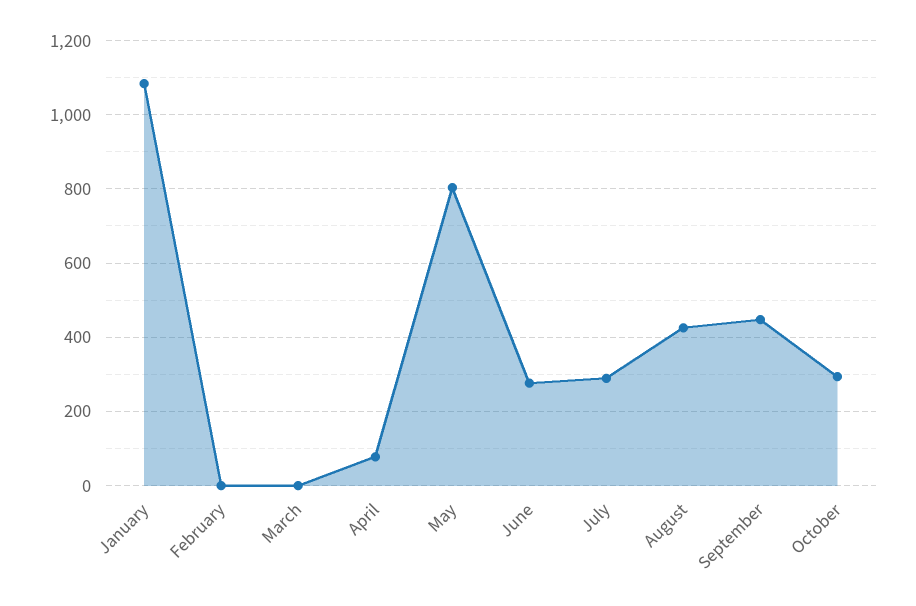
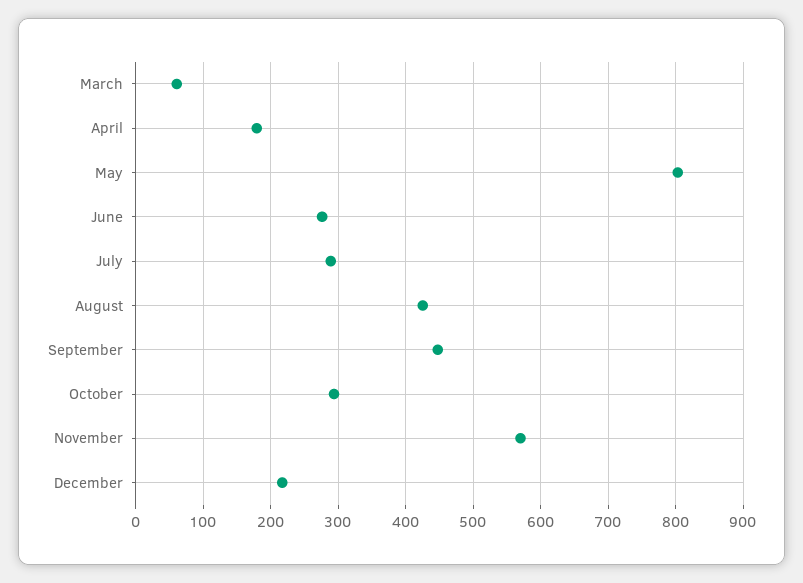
January: 1080 -> none
February: 0 -> none
March: 0 -> 60
April: 80 -> 180
November: none -> 570
December: none -> 220

